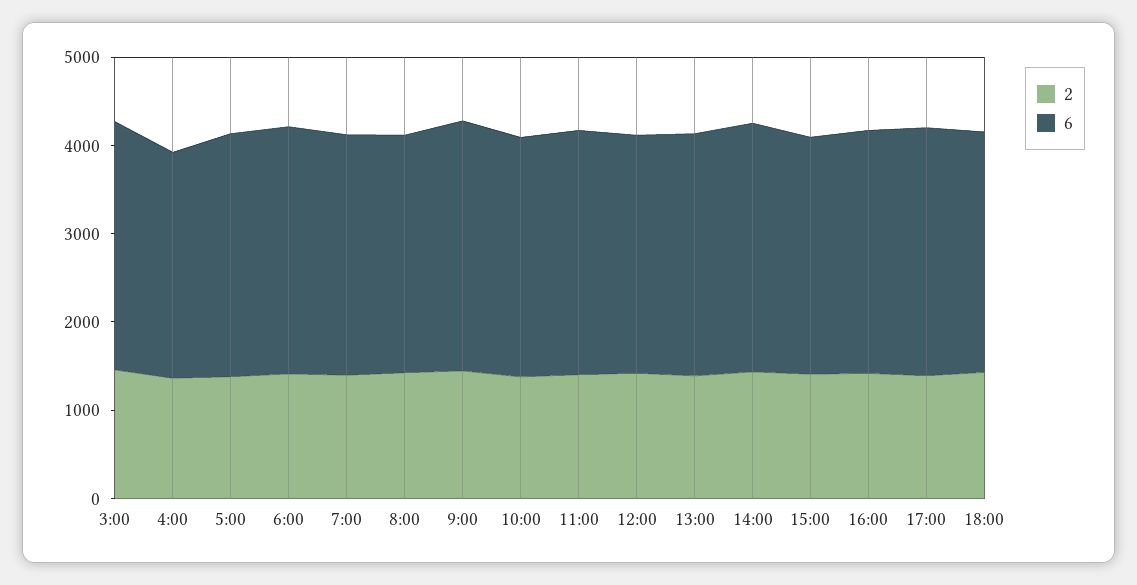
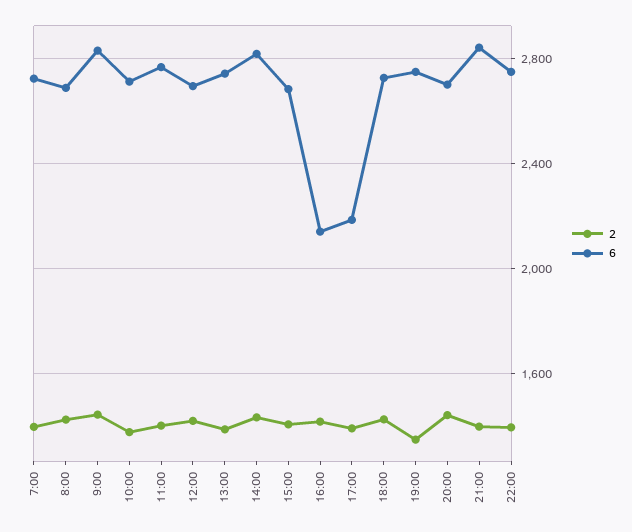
2, 3:00: 1400 -> none
6, 3:00: 2800 -> none
2, 4:00: 1400 -> none
6, 4:00: 2600 -> none
2, 5:00: 1400 -> none
6, 5:00: 2800 -> none
2, 6:00: 1400 -> none
6, 6:00: 2800 -> none
6, 16:00: 2800 -> 2150
6, 17:00: 2800 -> 2200
2, 19:00: none -> 1350
6, 19:00: none -> 2750
2, 20:00: none -> 1450
6, 20:00: none -> 2700
2, 21:00: none -> 1400
6, 21:00: none -> 2850
2, 22:00: none -> 1400
6, 22:00: none -> 2750

